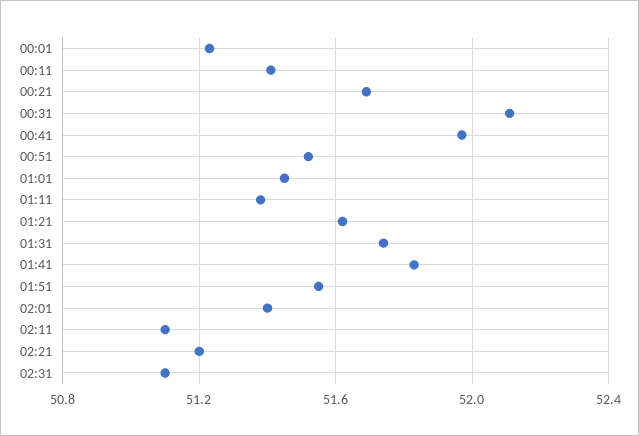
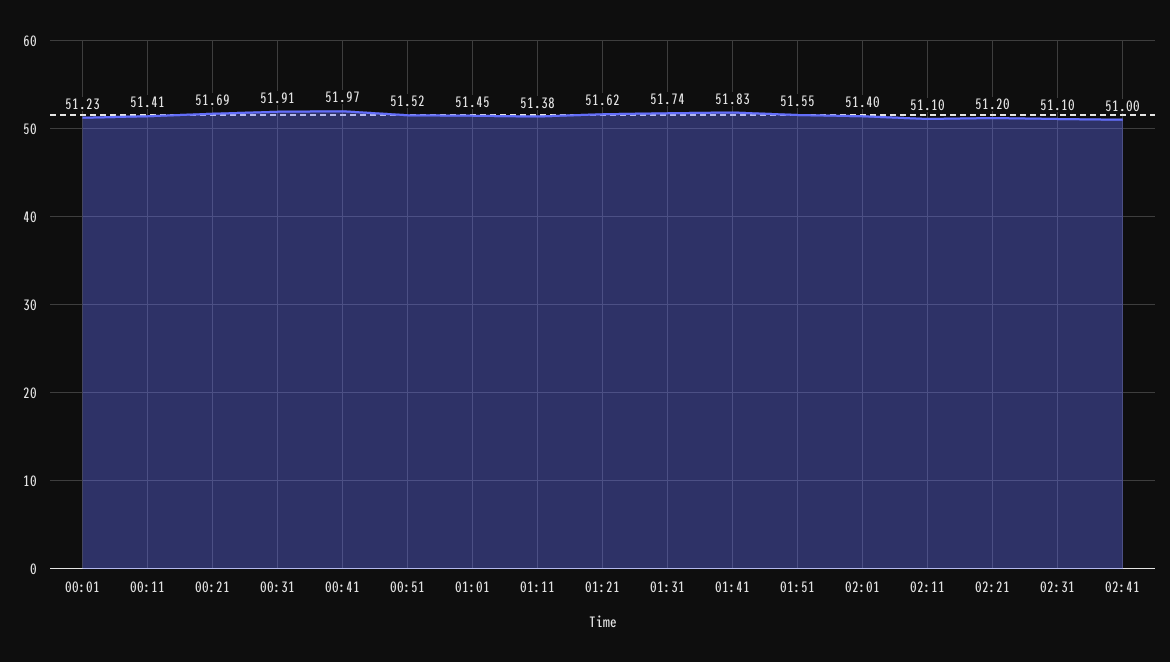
00:31: 52.1 -> 51.91
02:41: none -> 51

